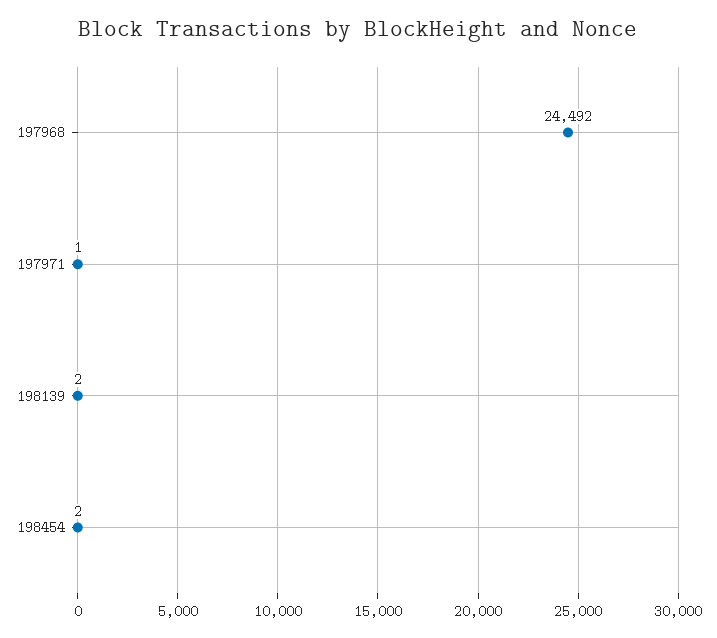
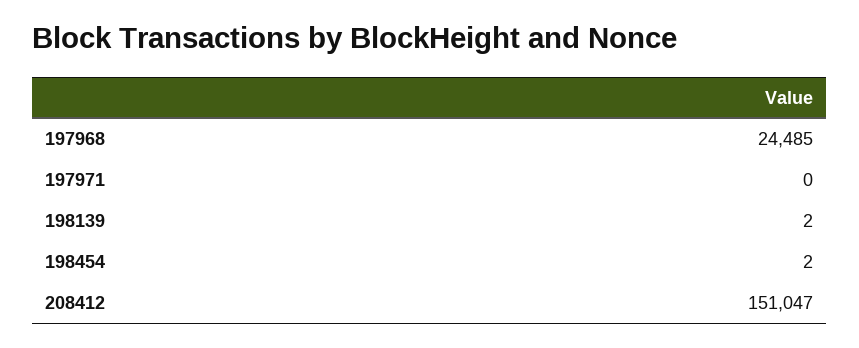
197968: 24492 -> 24485
197971: 1 -> 0
208412: none -> 151047

